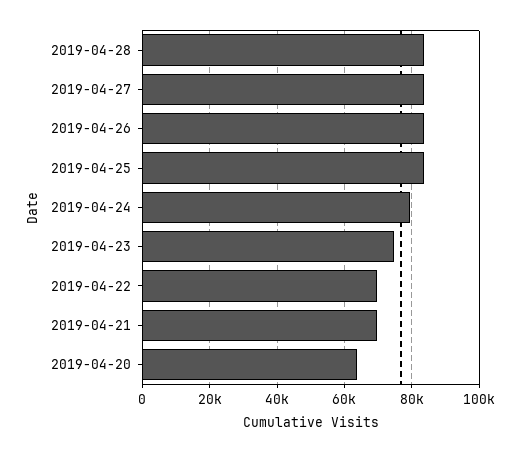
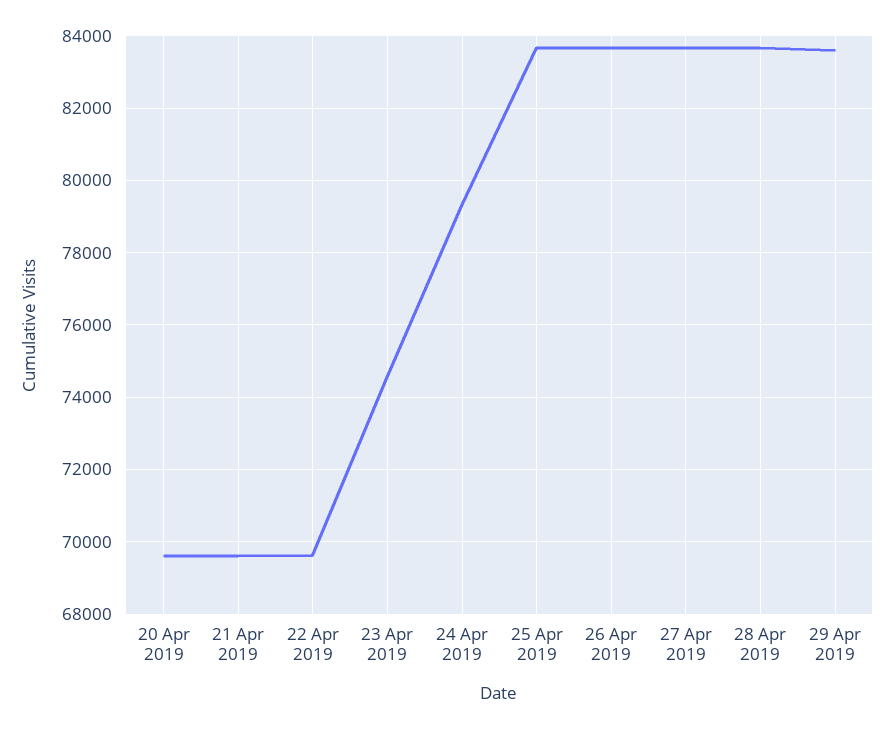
2019-04-20: 64000 -> 69600
29 Apr 2019: none -> 83600

